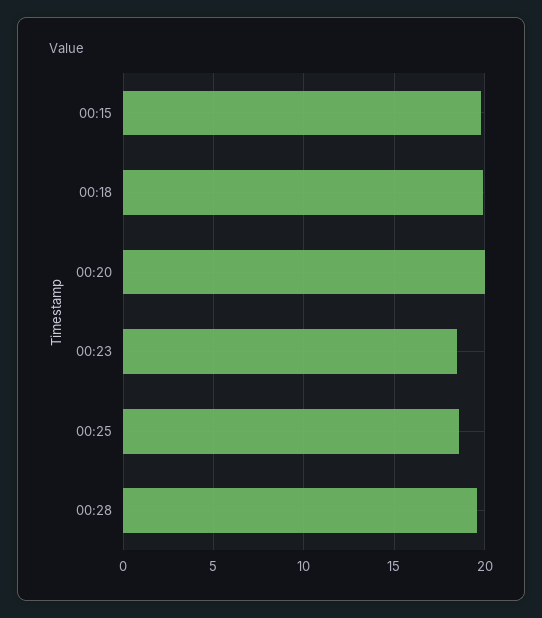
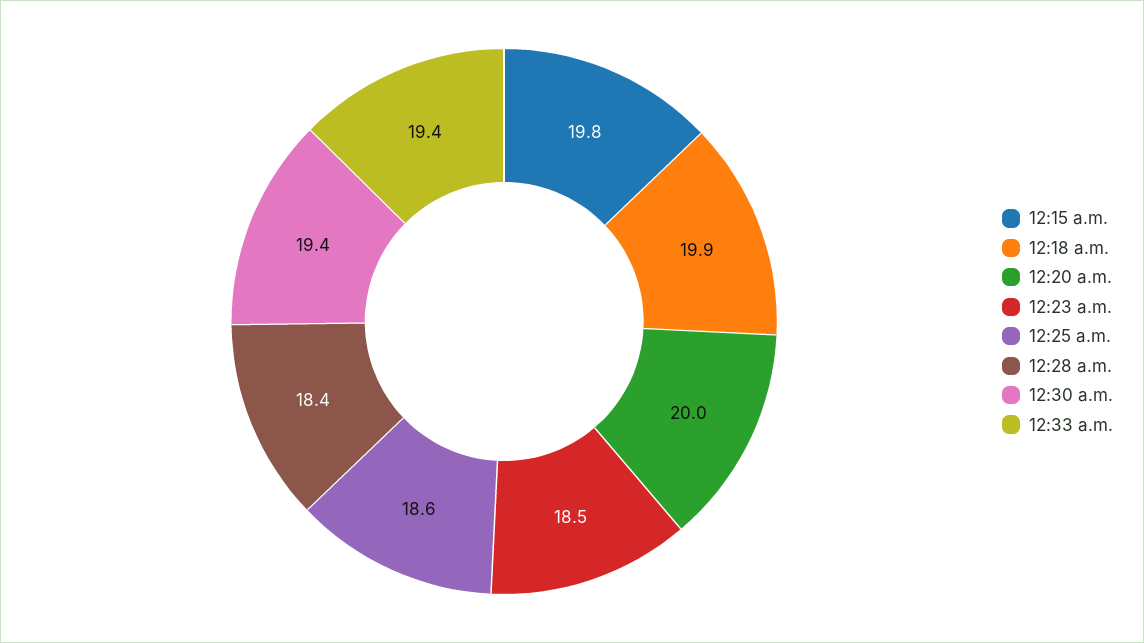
00:28: 19.5 -> 18.4
12:30 a.m.: none -> 19.4
12:33 a.m.: none -> 19.4

